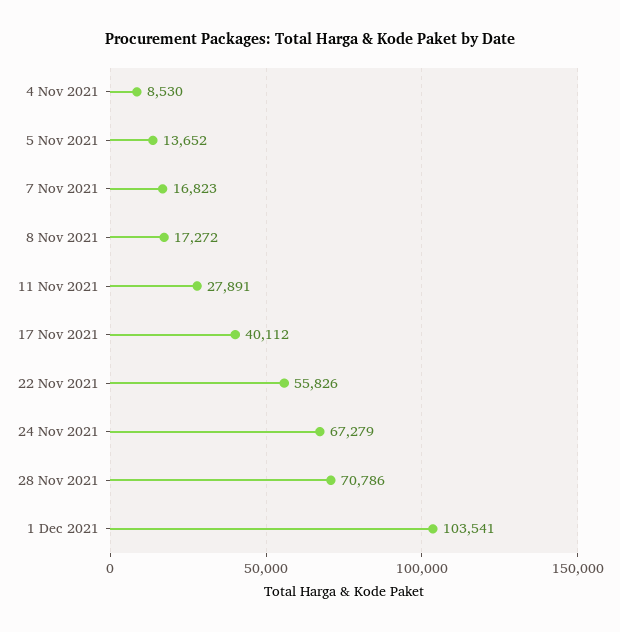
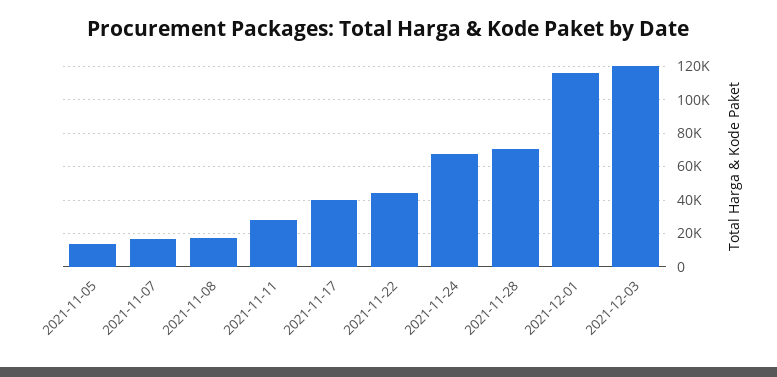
4 Nov 2021: 8530 -> none
22 Nov 2021: 55826 -> 45000
1 Dec 2021: 103541 -> 115000
2021-12-03: none -> 120000

